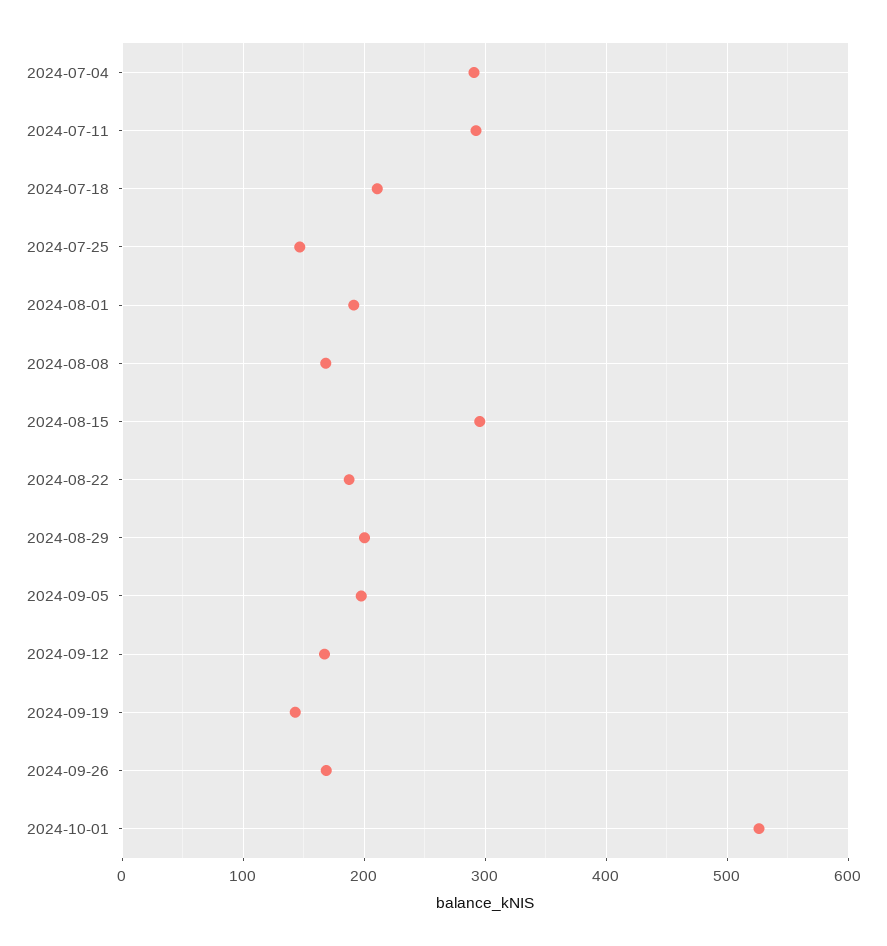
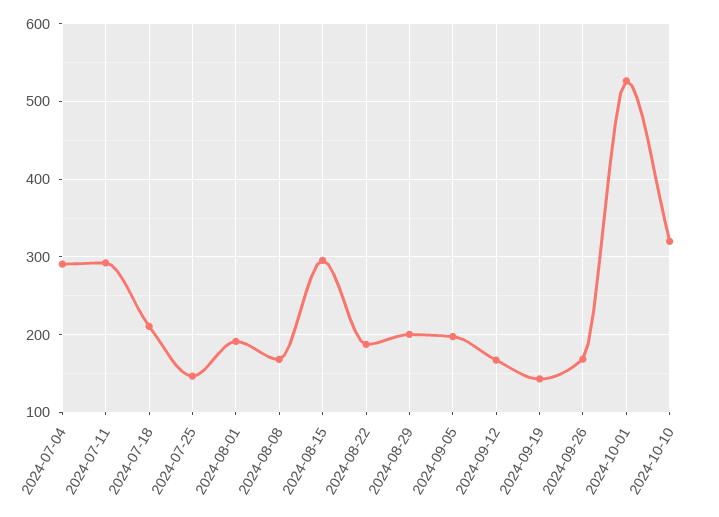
2024-10-10: none -> 320

